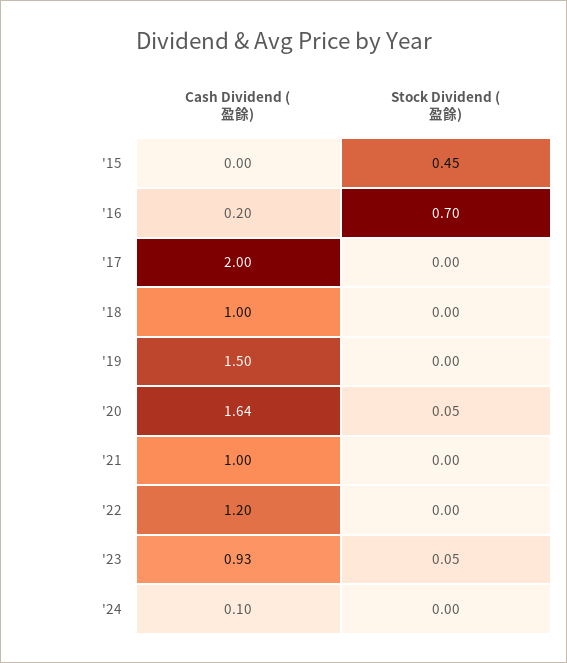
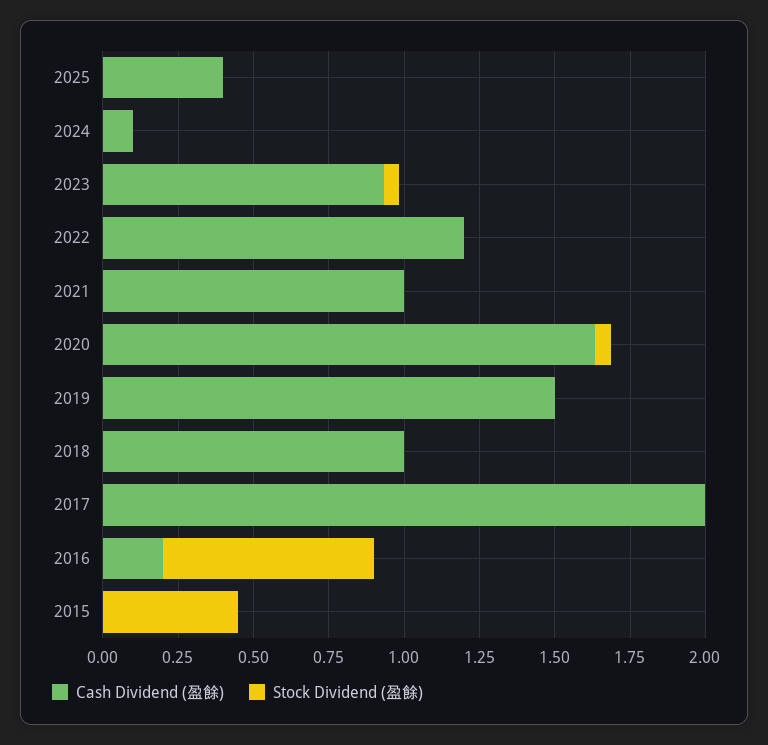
Cash Dividend (盈餘), 2025: none -> 0.4
Stock Dividend (盈餘), 2025: none -> 0

